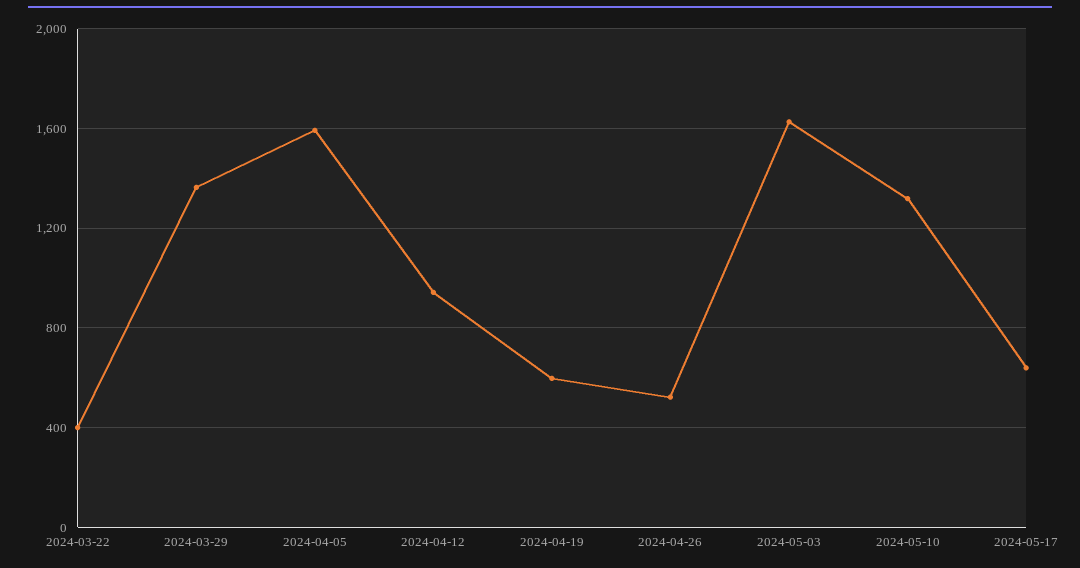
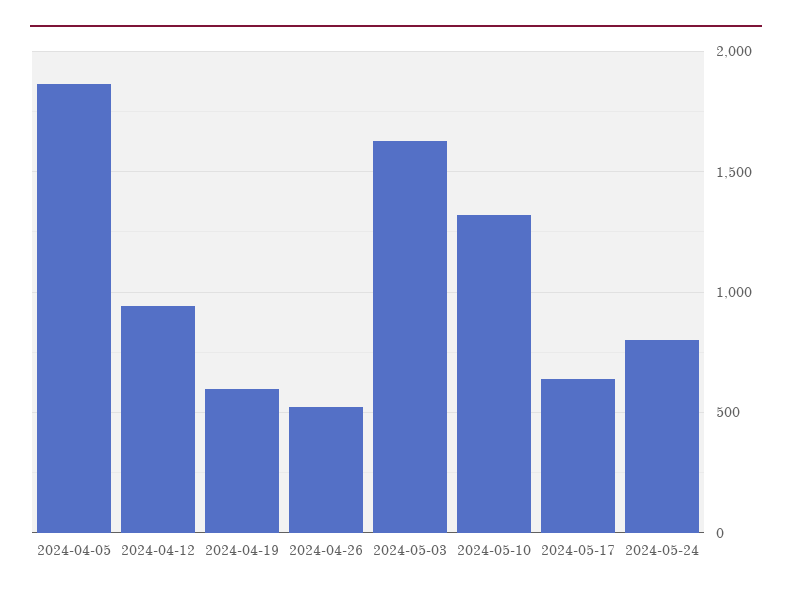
2024-03-22: 400 -> none
2024-03-29: 1350 -> none
2024-04-05: 1600 -> 1850
2024-05-24: none -> 800

